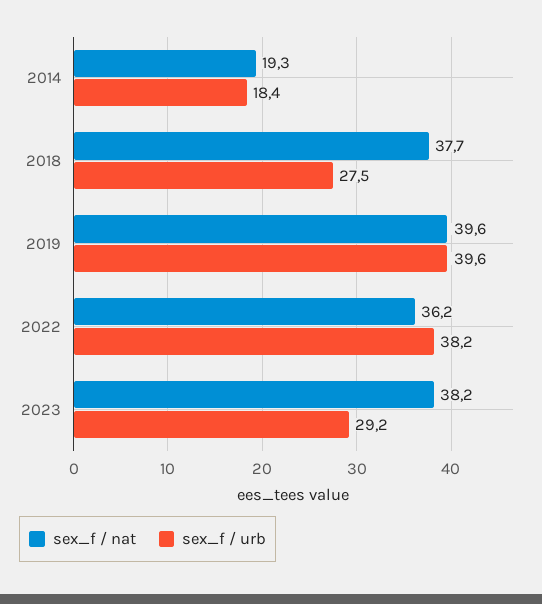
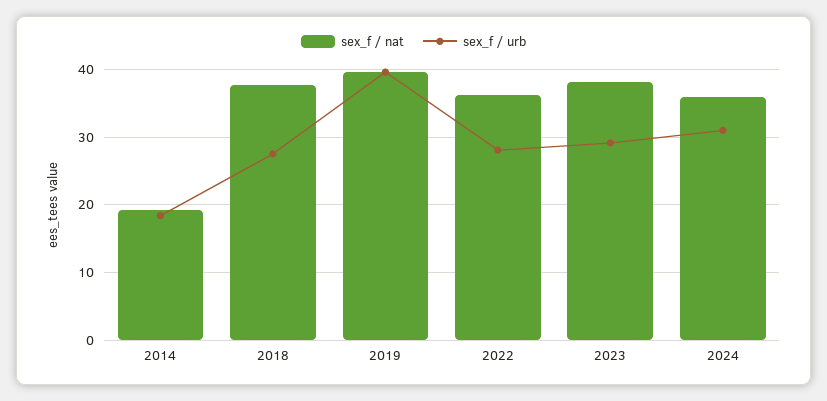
sex_f / urb, 2022: 38.2 -> 28
sex_f / nat, 2024: none -> 36
sex_f / urb, 2024: none -> 31

